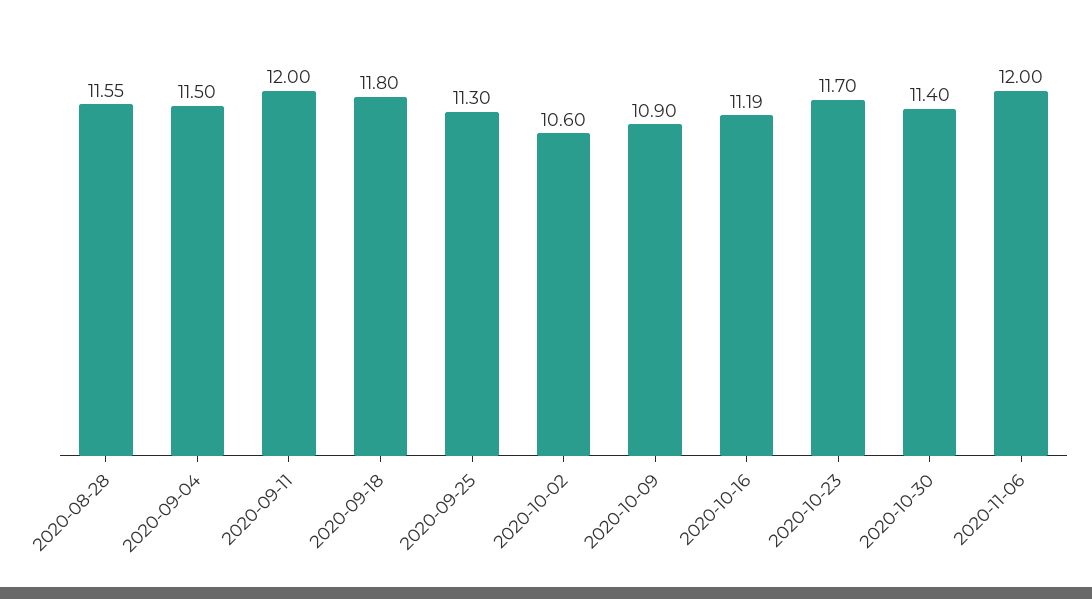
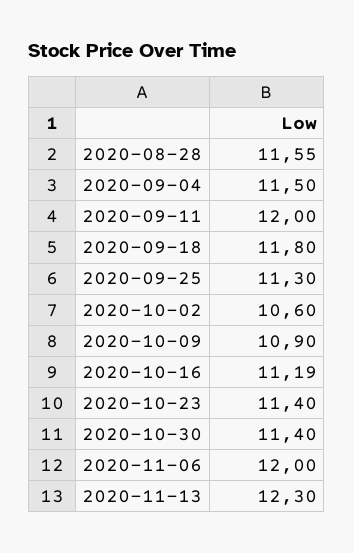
2020-10-23: 11.7 -> 11.4
2020-11-13: none -> 12.3

